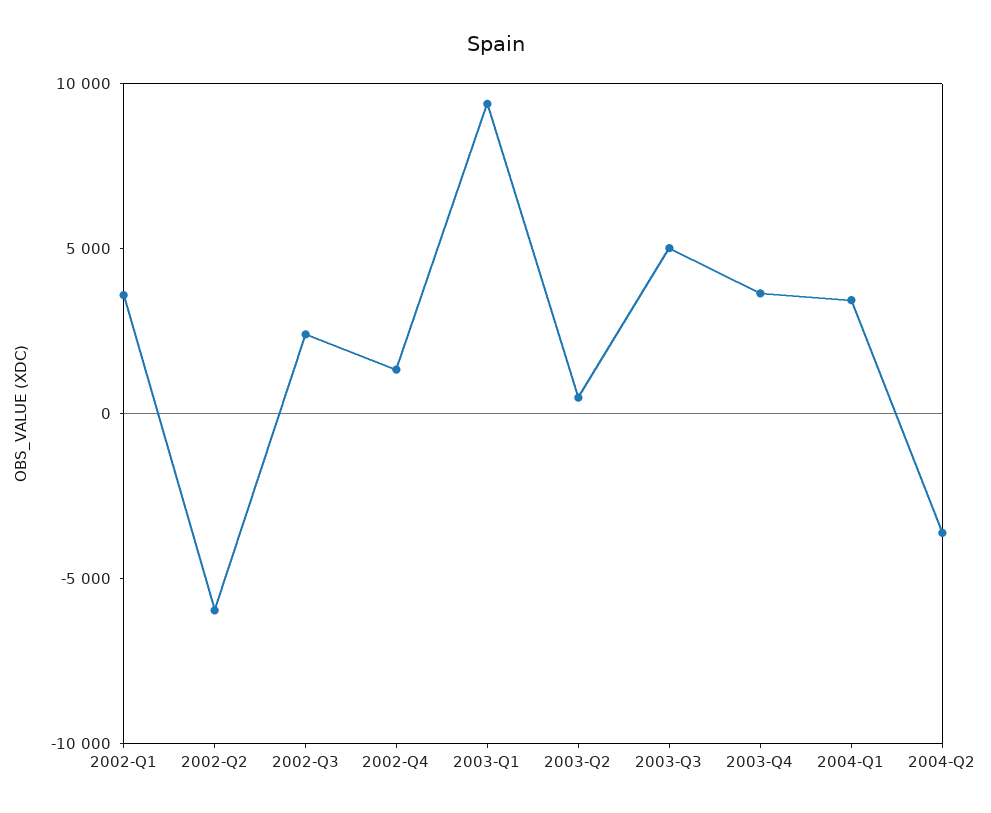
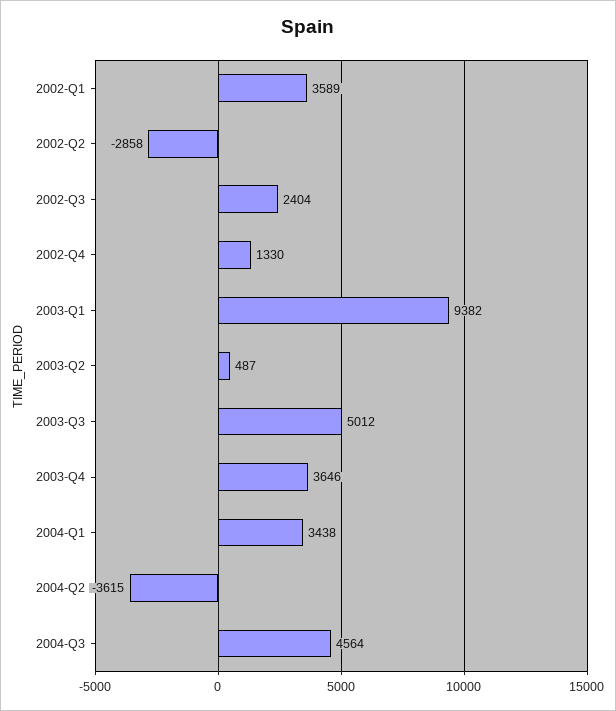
2002-Q2: -6000 -> -2858
2004-Q3: none -> 4564

